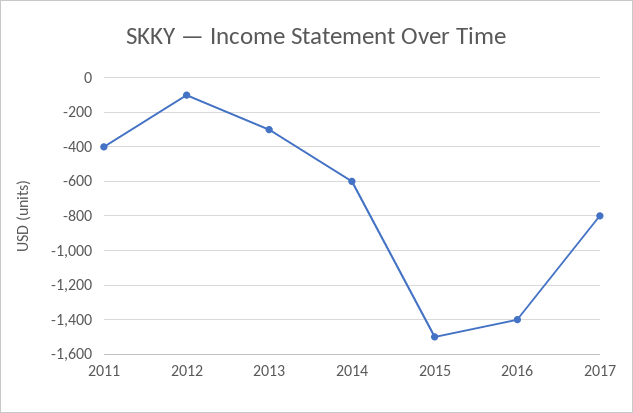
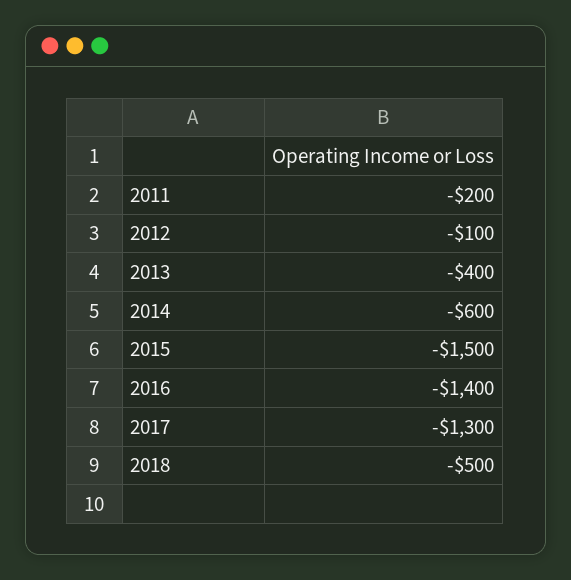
2011: -400 -> -200
2013: -300 -> -400
2017: -800 -> -1300
2018: none -> -500

